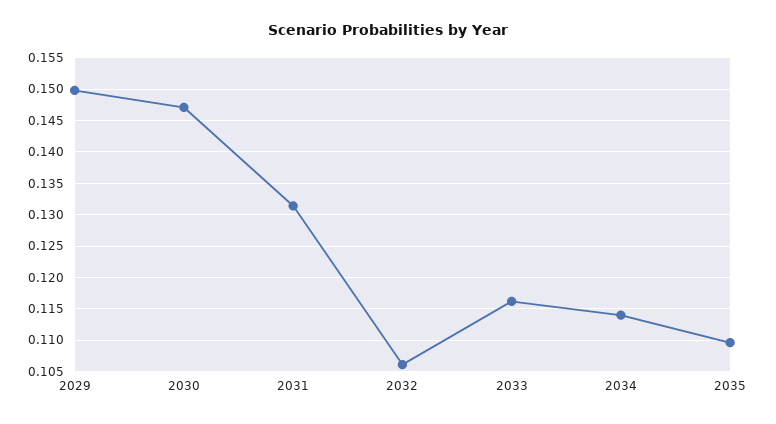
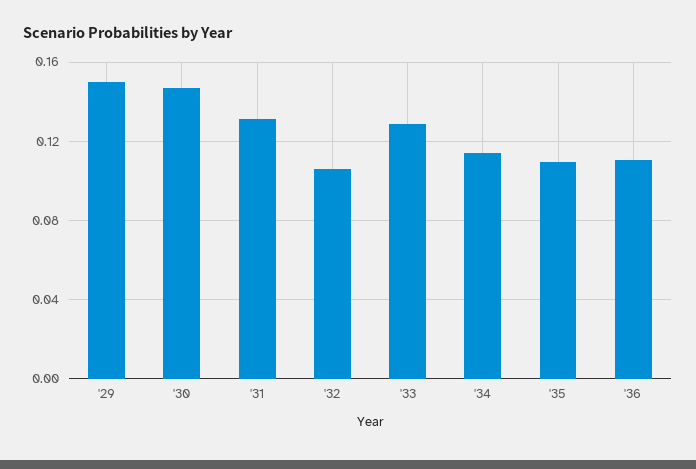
2033: 0.116 -> 0.13
'36: none -> 0.11

